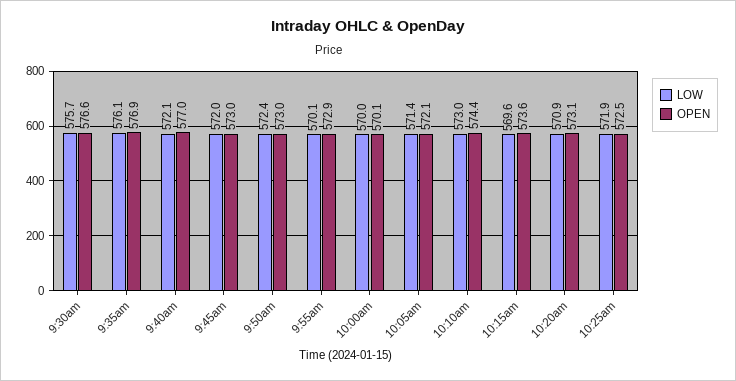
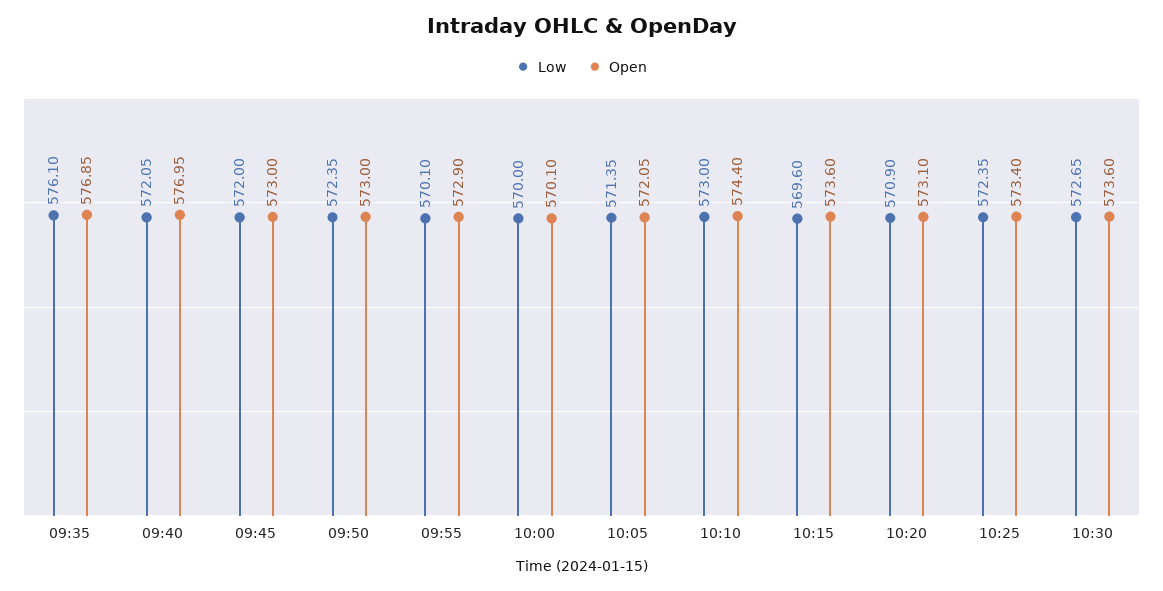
LOW, 9:30am: 575.7 -> none
OPEN, 9:30am: 576.6 -> none
LOW, 10:25am: 571.9 -> 572.35
OPEN, 10:25am: 572.5 -> 573.4
LOW, 10:30: none -> 572.65
OPEN, 10:30: none -> 573.6

